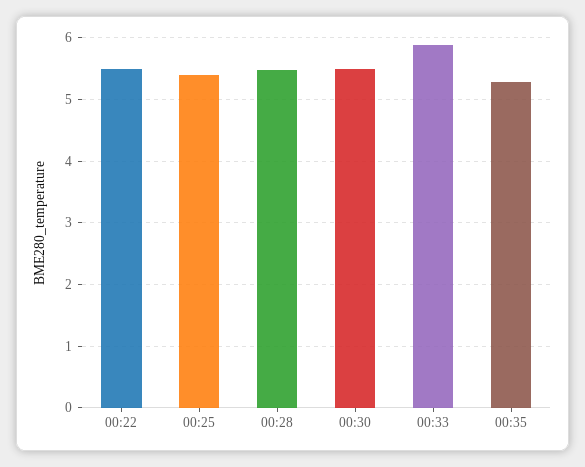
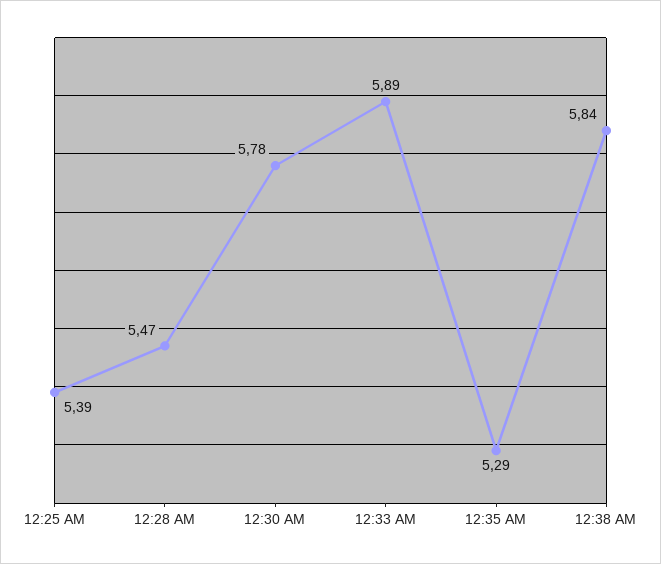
00:22: 5.5 -> none
00:30: 5.5 -> 5.78
12:38 AM: none -> 5.84

